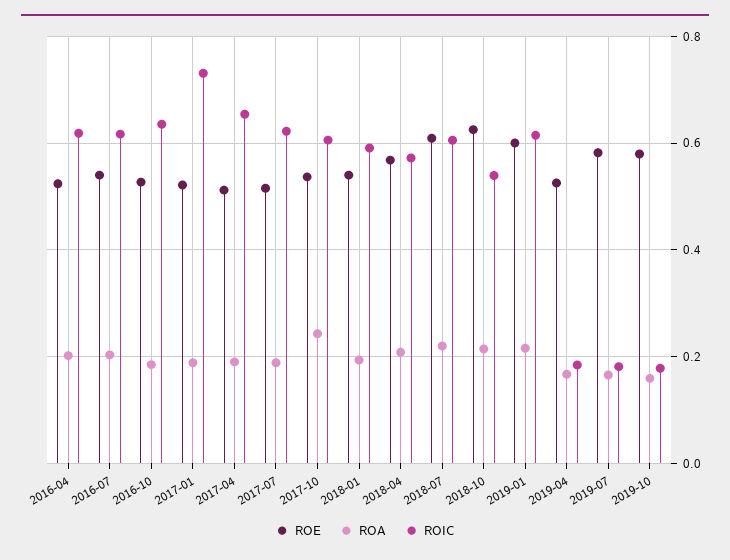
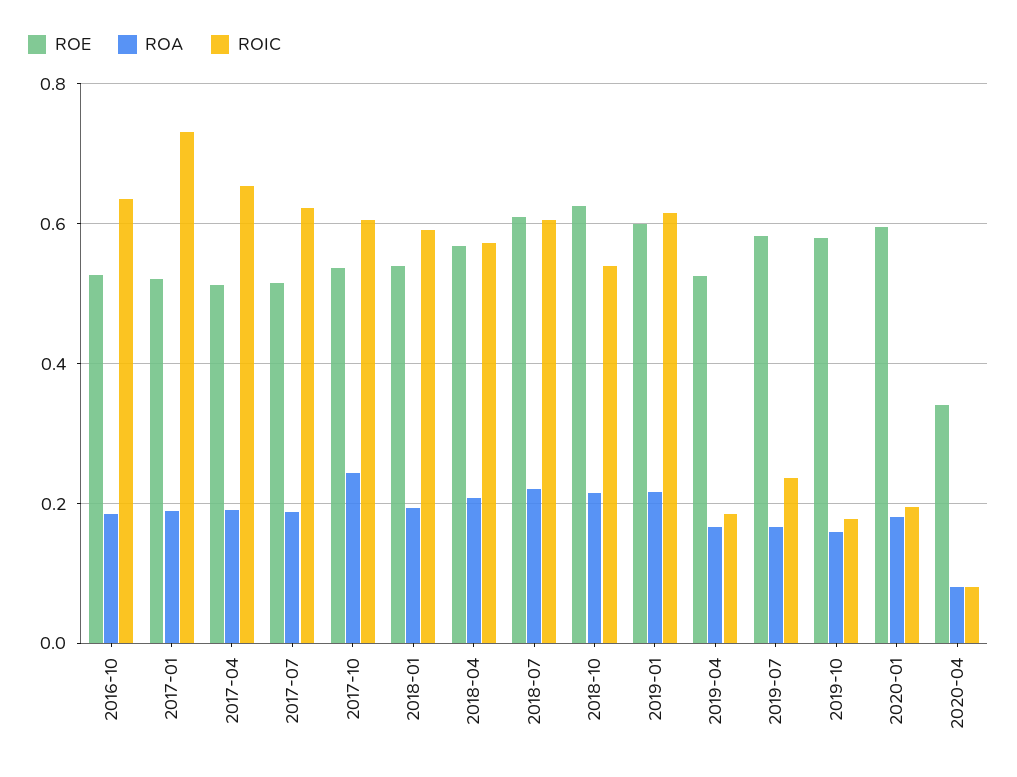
ROE, 2016-04: 0.52 -> none
ROA, 2016-04: 0.2 -> none
ROIC, 2016-04: 0.62 -> none
ROE, 2016-07: 0.54 -> none
ROA, 2016-07: 0.2 -> none
ROIC, 2016-07: 0.62 -> none
ROIC, 2019-07: 0.18 -> 0.24
ROE, 2020-01: none -> 0.6
ROA, 2020-01: none -> 0.18
ROIC, 2020-01: none -> 0.2
ROE, 2020-04: none -> 0.34
ROA, 2020-04: none -> 0.08
ROIC, 2020-04: none -> 0.08

